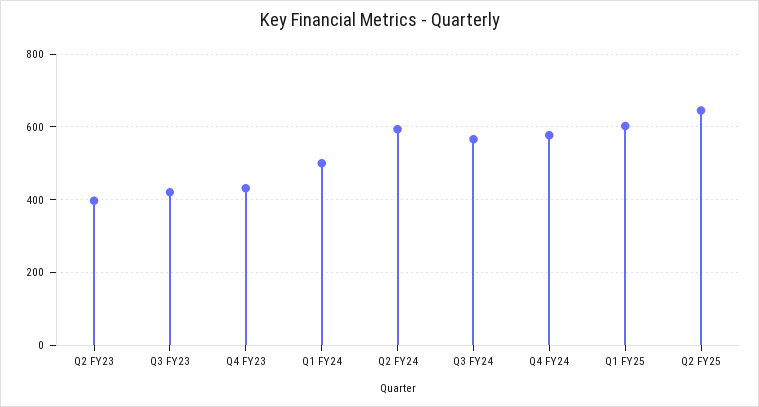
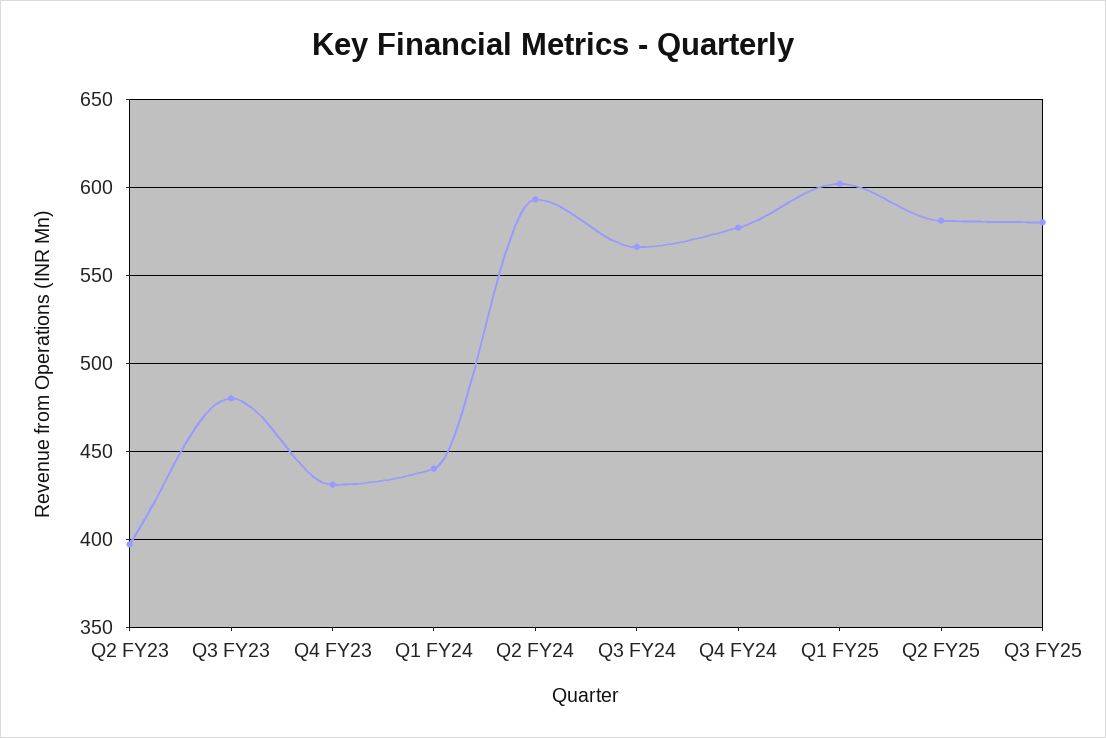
Q3 FY23: 420 -> 480
Q1 FY24: 500 -> 440
Q2 FY25: 640 -> 580
Q3 FY25: none -> 580

